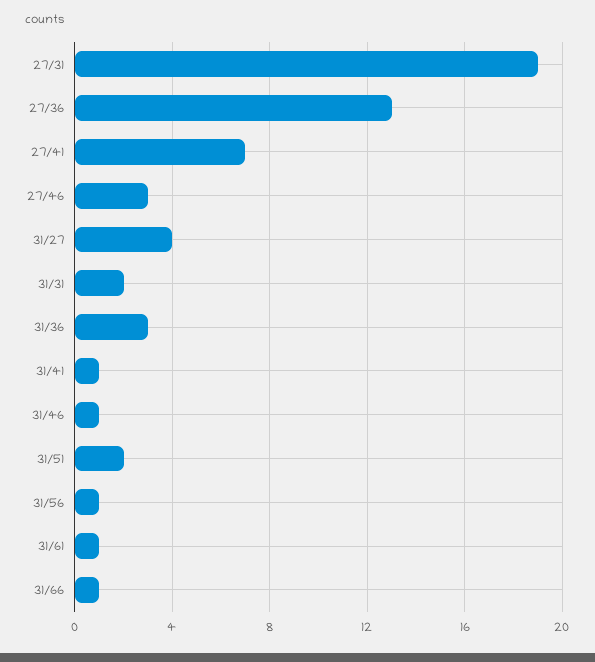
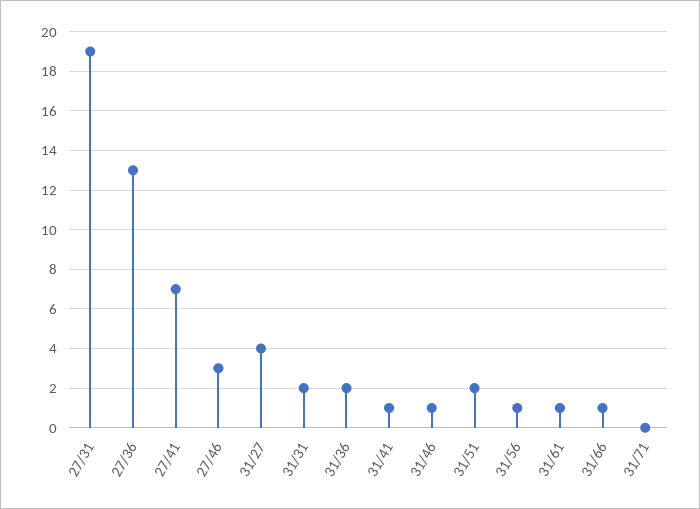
31/36: 3 -> 2
31/71: none -> 0

